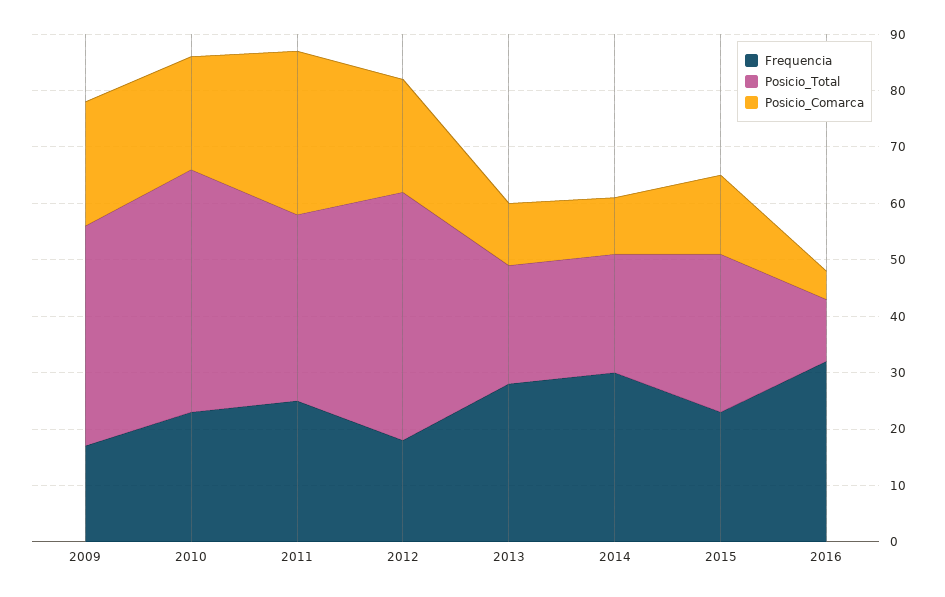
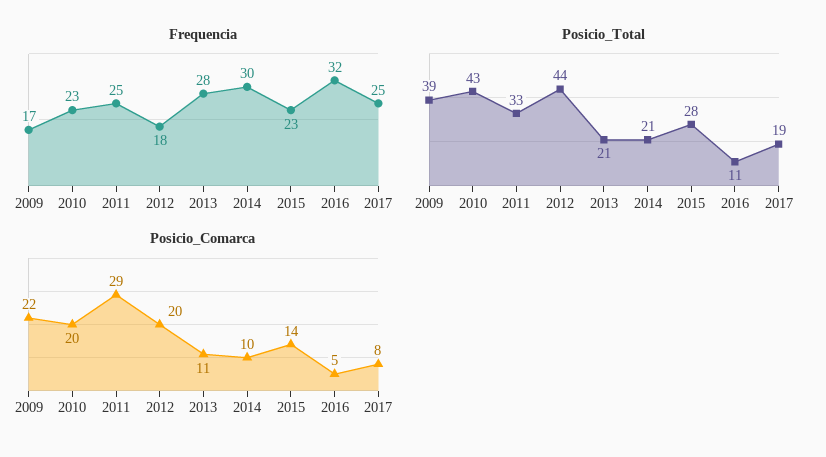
Frequencia, 2017: none -> 25
Posicio_Total, 2017: none -> 19
Posicio_Comarca, 2017: none -> 8

